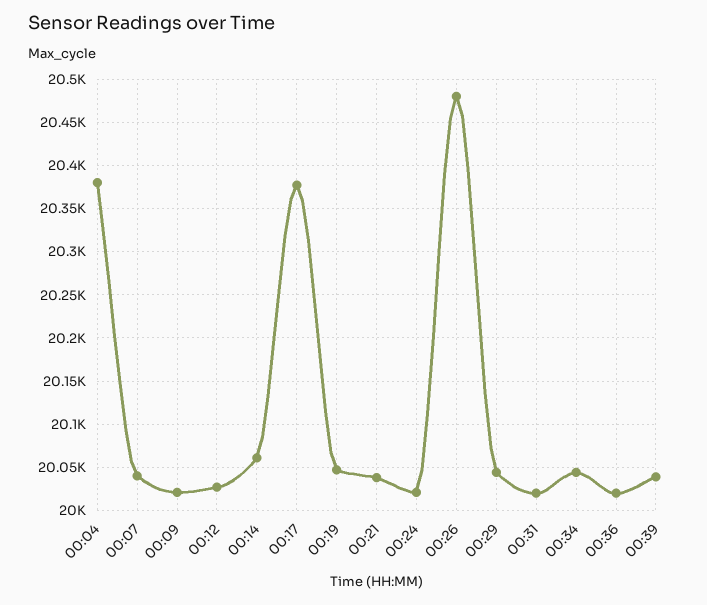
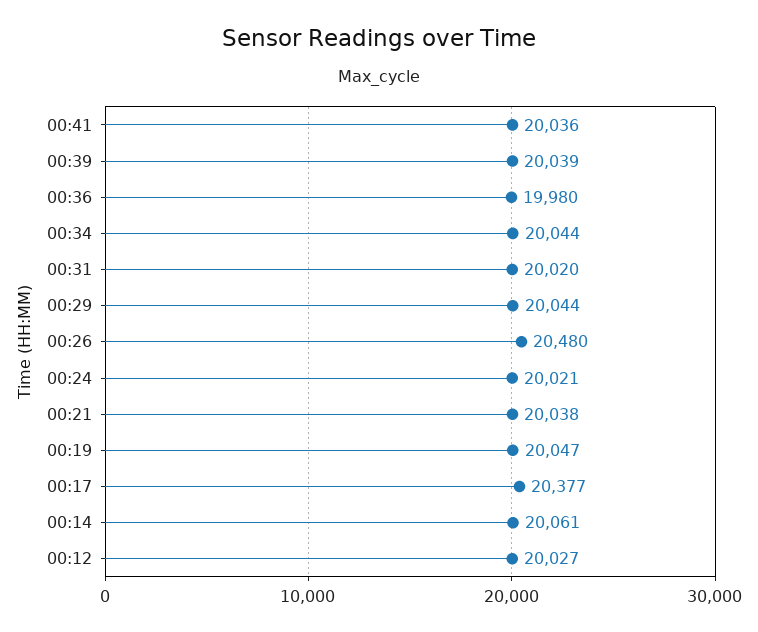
00:04: 20380 -> none
00:07: 20040 -> none
00:09: 20020 -> none
00:36: 20020 -> 19980
00:41: none -> 20036

